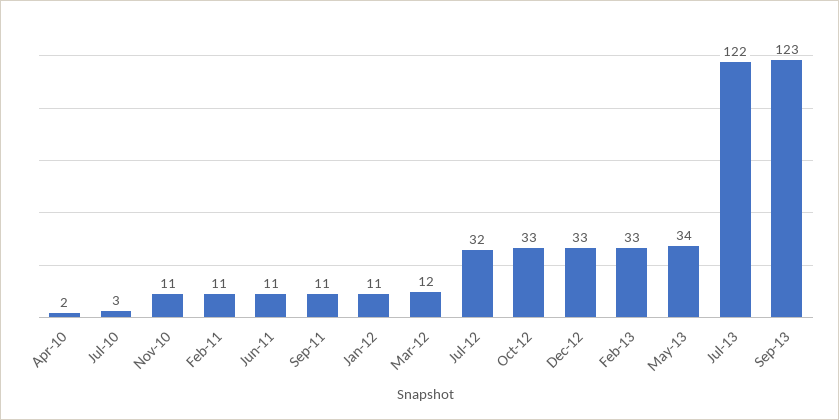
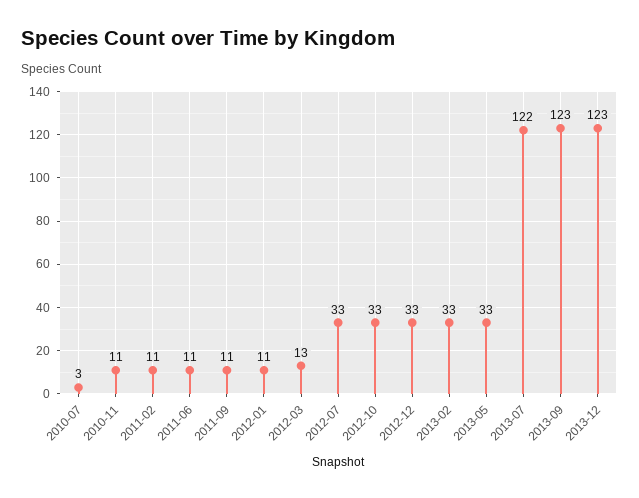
Apr-10: 2 -> none
Mar-12: 12 -> 13
Jul-12: 32 -> 33
May-13: 34 -> 33
2013-12: none -> 123

